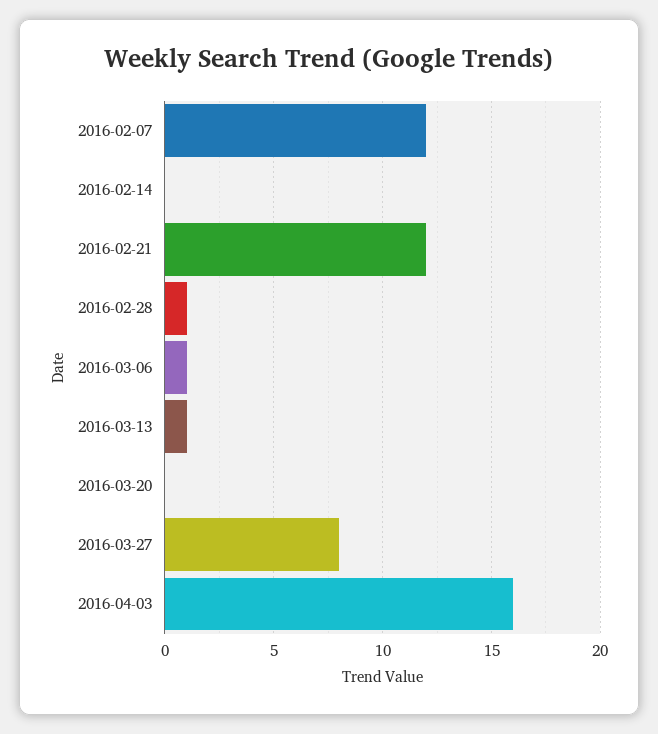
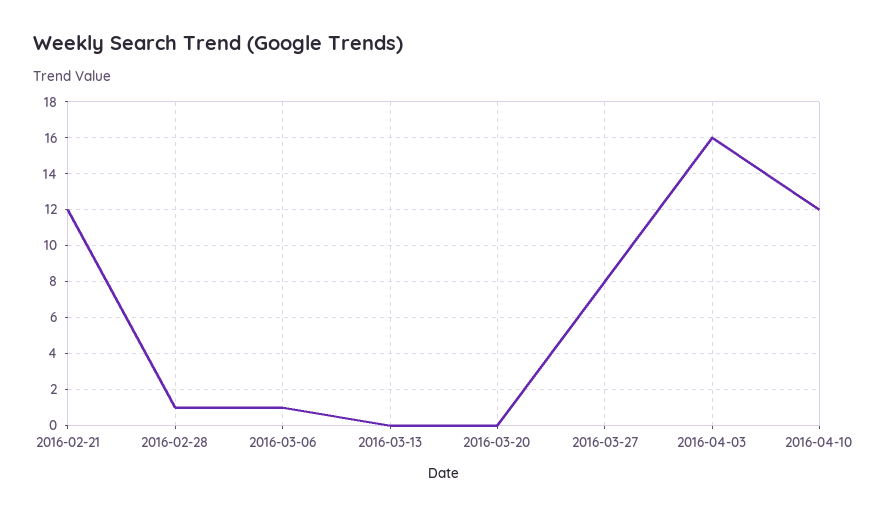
2016-02-07: 12 -> none
2016-02-14: 0 -> none
2016-03-13: 1 -> 0
2016-04-10: none -> 12

